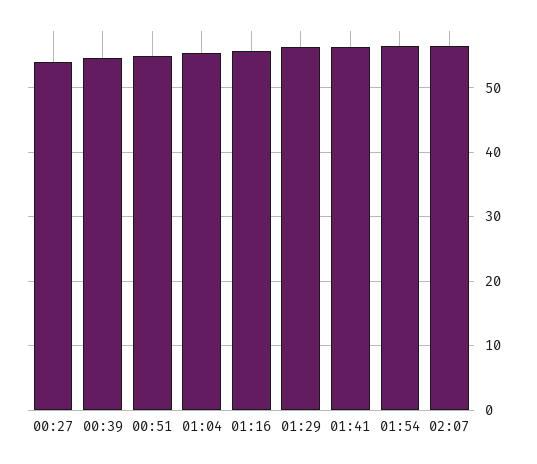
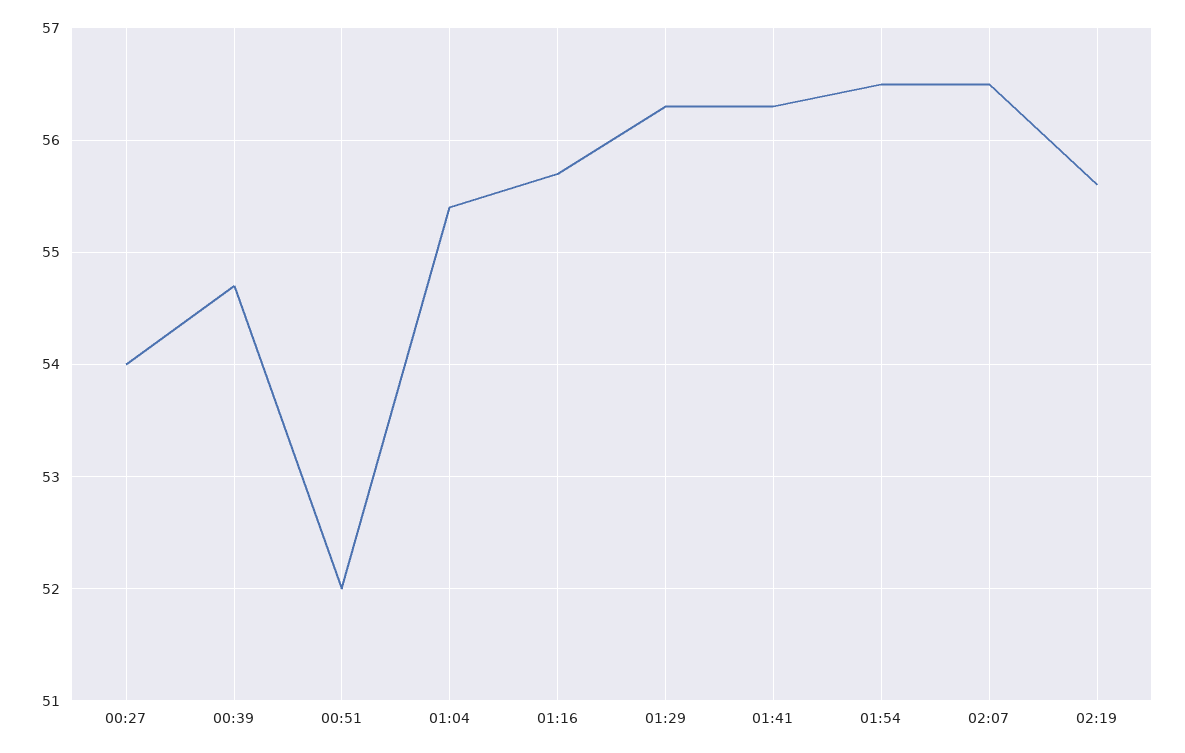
00:51: 55 -> 52
02:19: none -> 55.6

